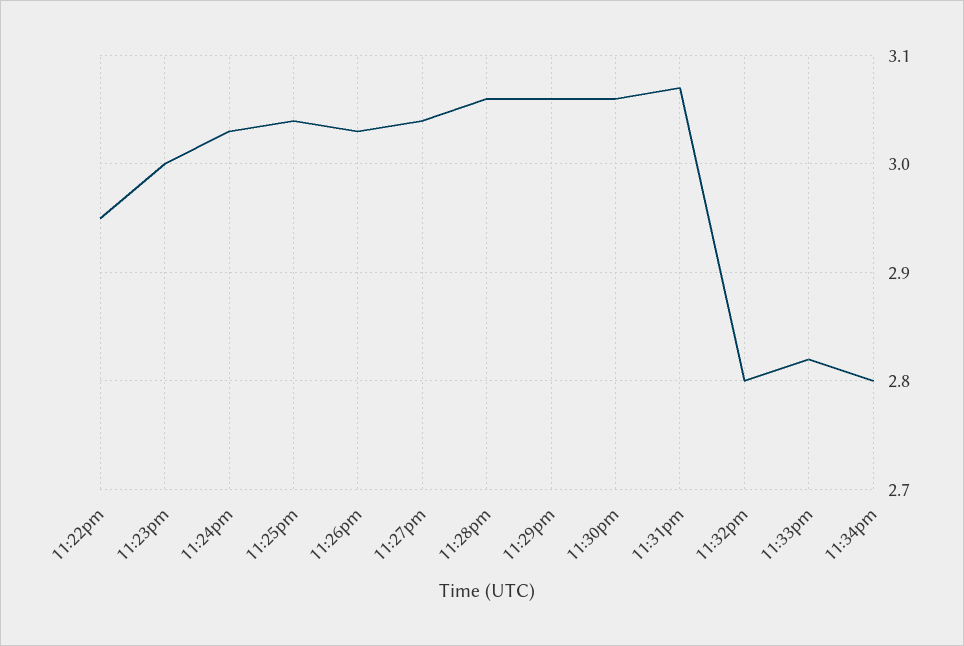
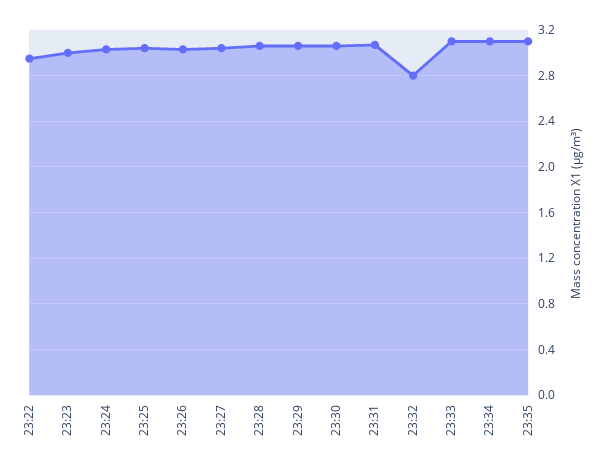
11:33pm: 2.82 -> 3.1
11:34pm: 2.8 -> 3.1
23:35: none -> 3.1

